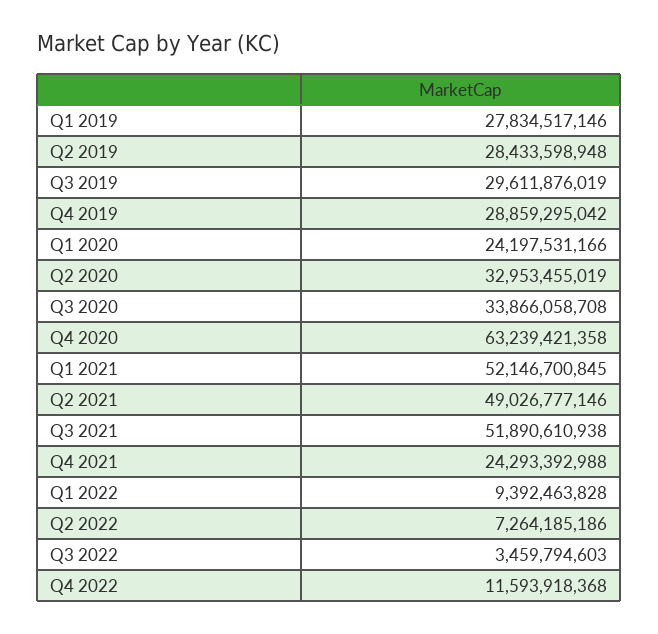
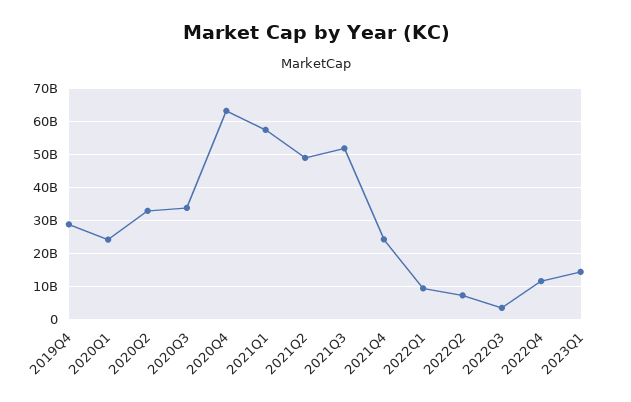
Q1 2019: 27834517146 -> none
Q2 2019: 28433598948 -> none
Q3 2019: 29611876019 -> none
Q1 2021: 52146700845 -> 58000000000
2023Q1: none -> 14000000000

